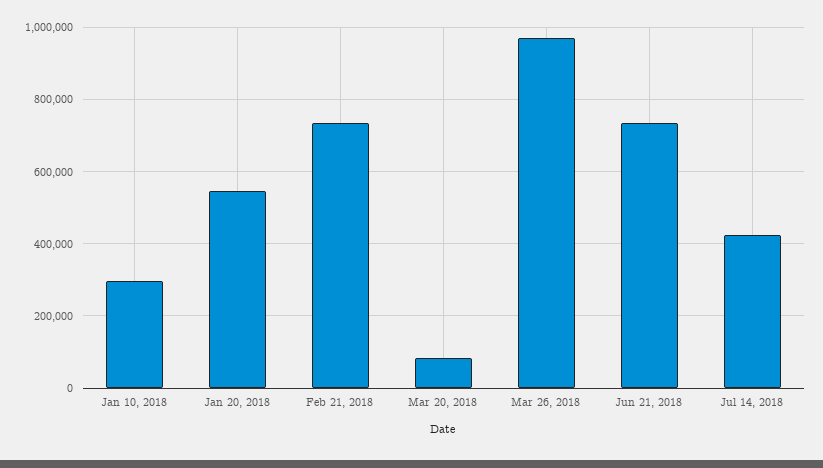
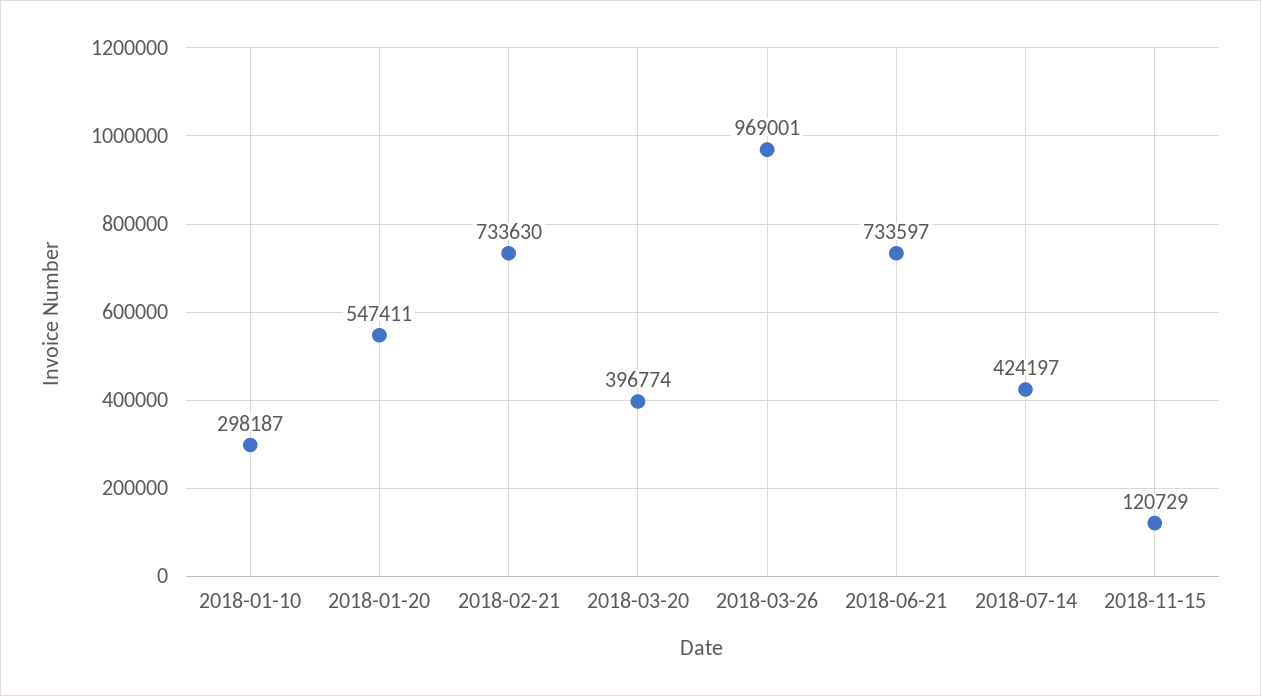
Mar 20, 2018: 80000 -> 396774
2018-11-15: none -> 120729

